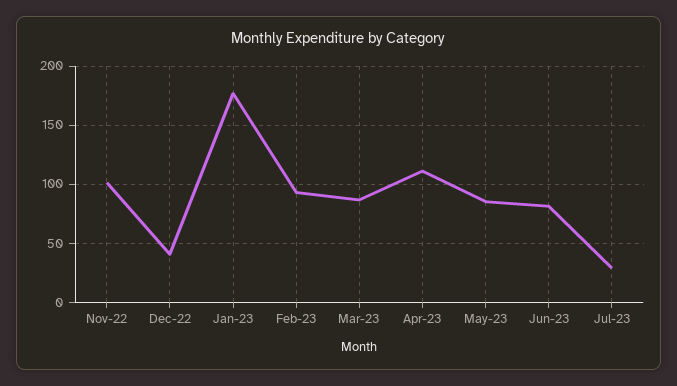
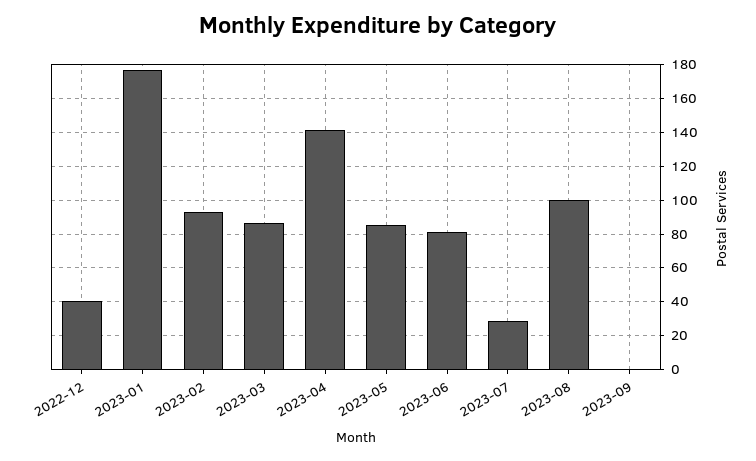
Nov-22: 100 -> none
Apr-23: 110 -> 140
2023-08: none -> 100
2023-09: none -> 0

